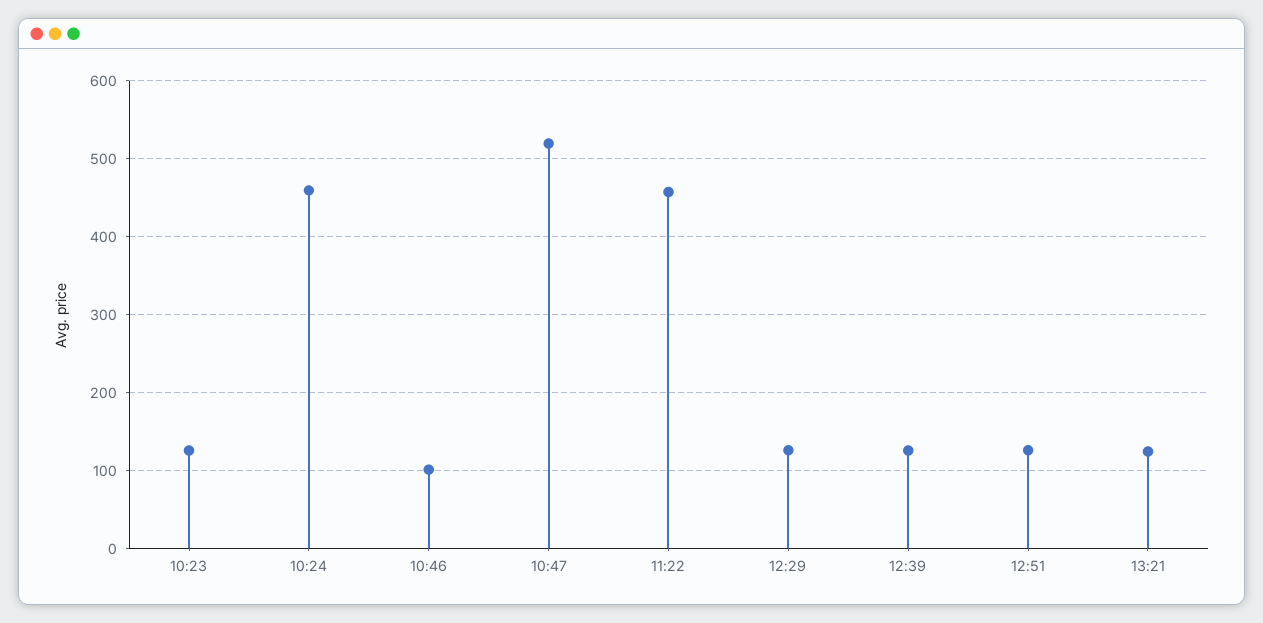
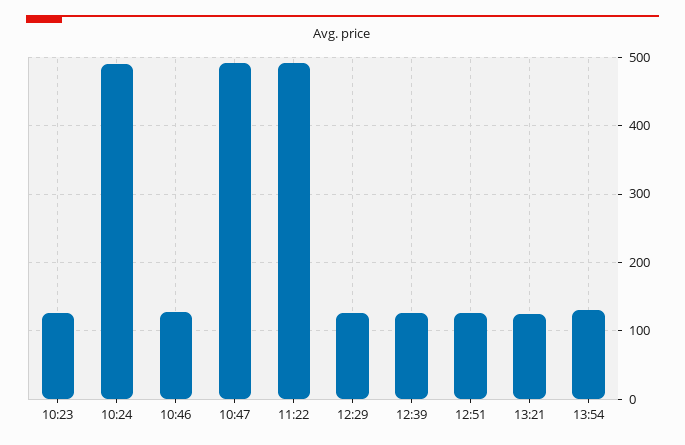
10:24: 460 -> 490
10:46: 100 -> 130
10:47: 520 -> 490
11:22: 460 -> 490
13:54: none -> 130

